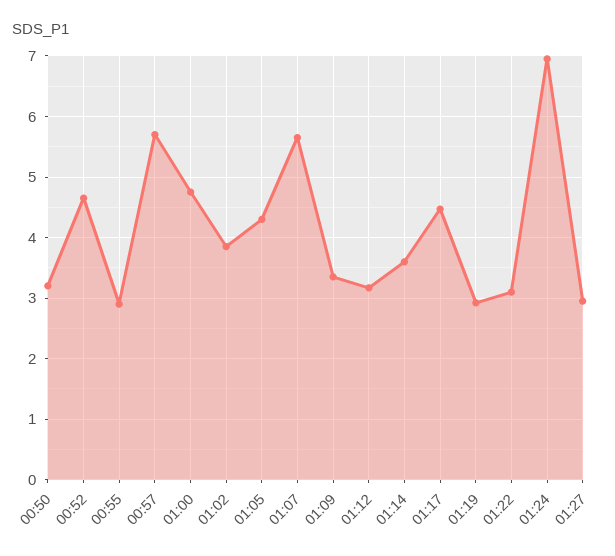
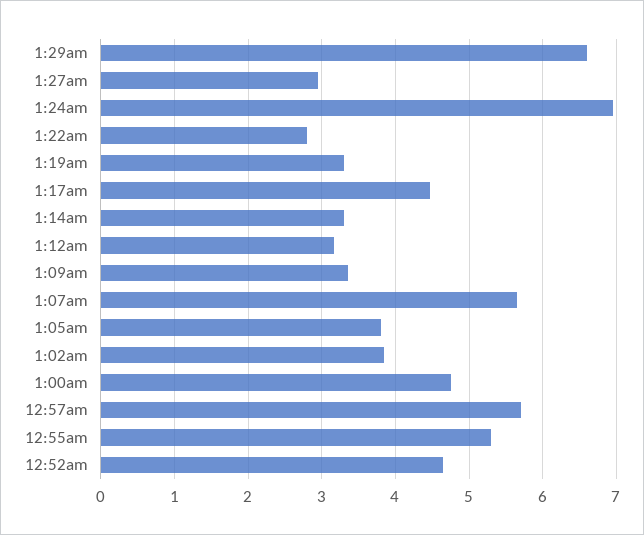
00:50: 3.2 -> none
00:55: 2.9 -> 5.3
01:05: 4.3 -> 3.8
01:14: 3.6 -> 3.3
01:19: 2.9 -> 3.3
01:22: 3.1 -> 2.8
1:29am: none -> 6.6

